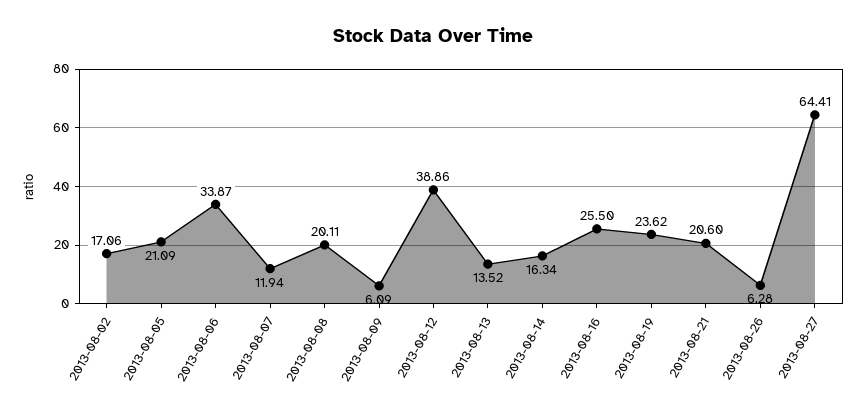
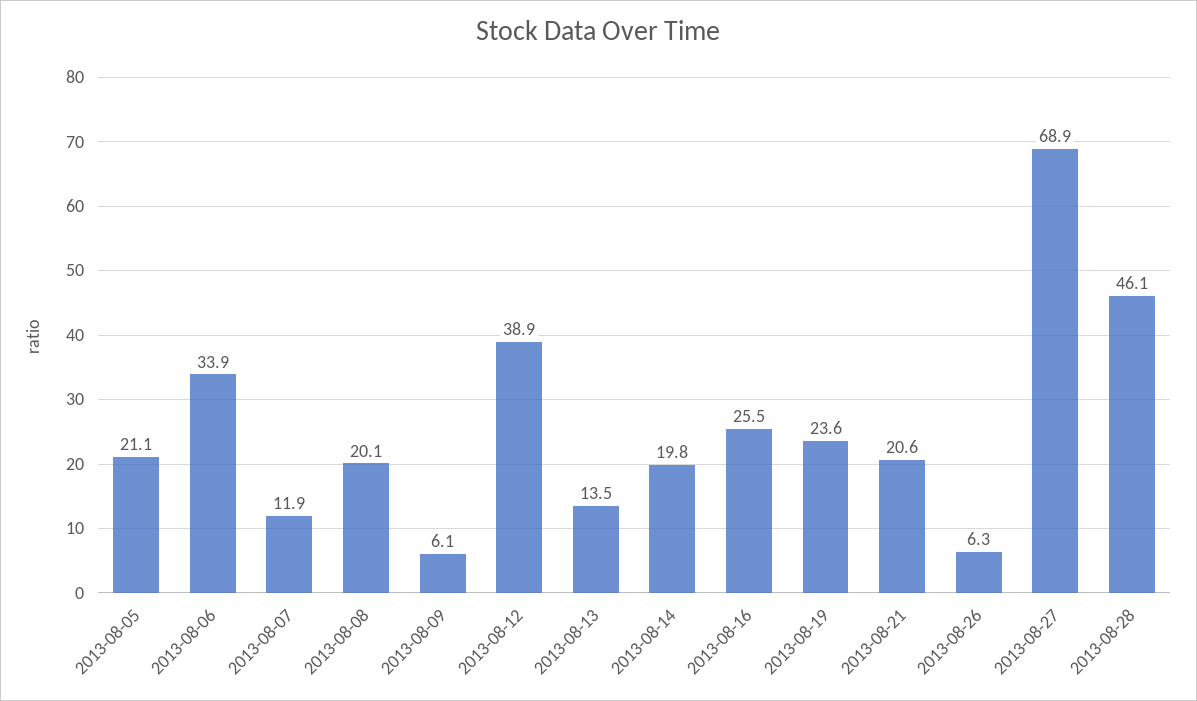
2013-08-02: 17.06 -> none
2013-08-14: 16.34 -> 19.8
2013-08-27: 64.41 -> 68.9
2013-08-28: none -> 46.1

